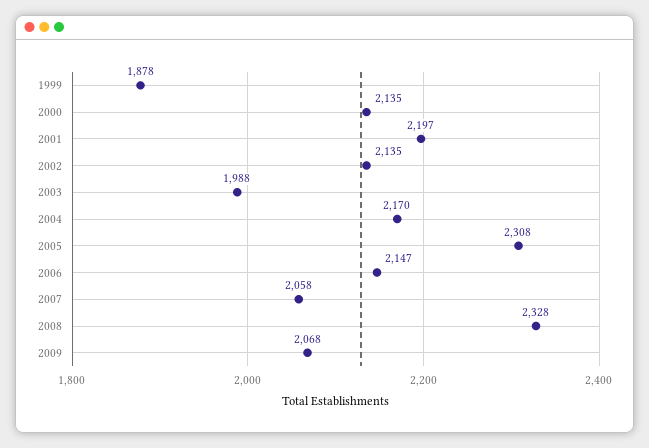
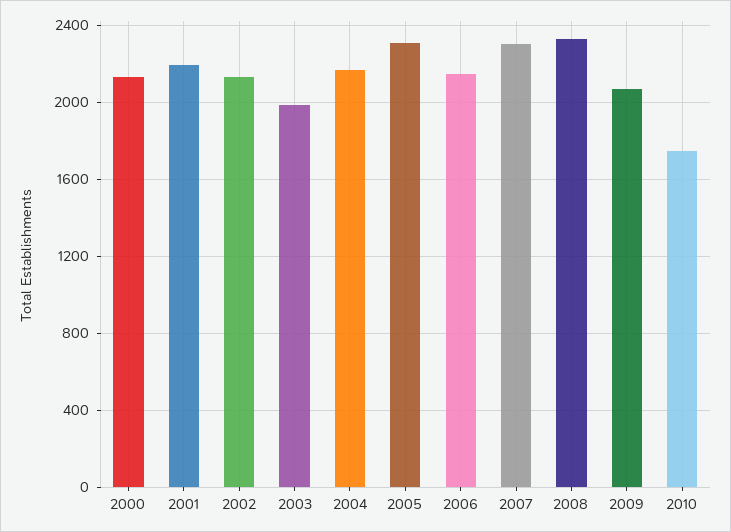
1999: 1878 -> none
2007: 2058 -> 2300
2010: none -> 1750

